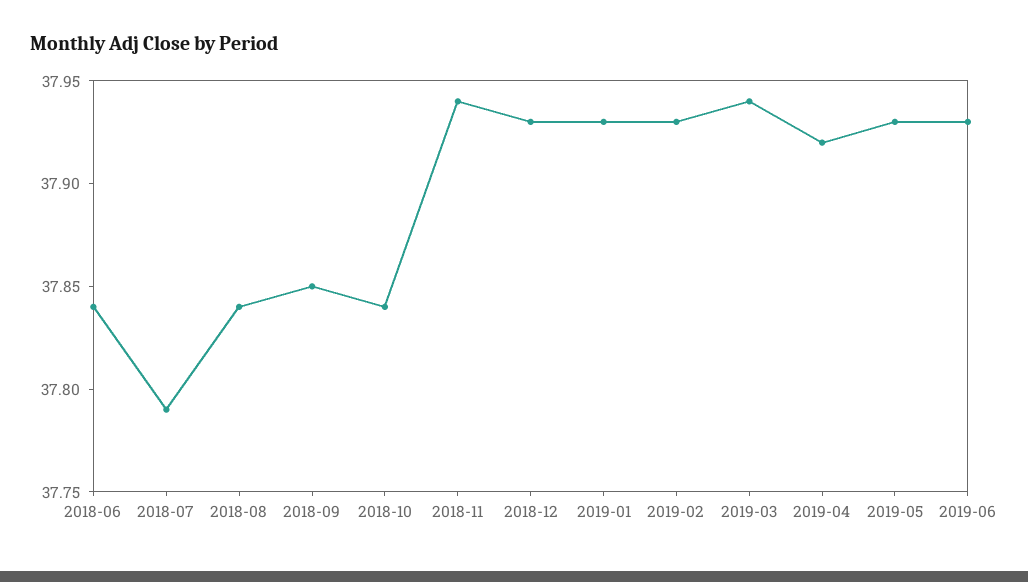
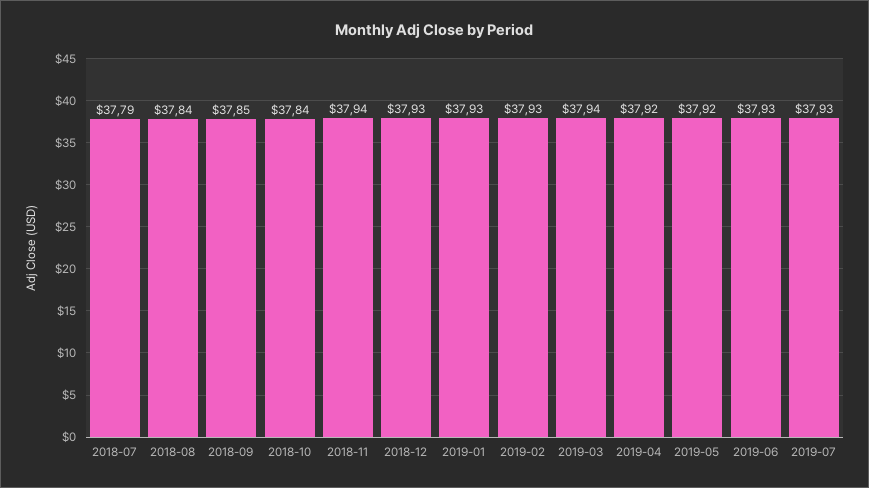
2018-06: 37.84 -> none
2019-05: 37.93 -> 37.92
2019-07: none -> 37.93

